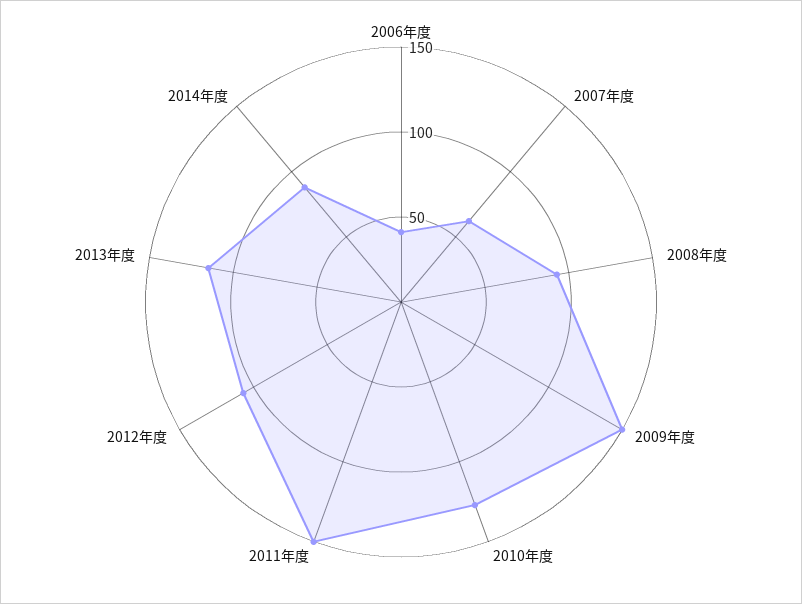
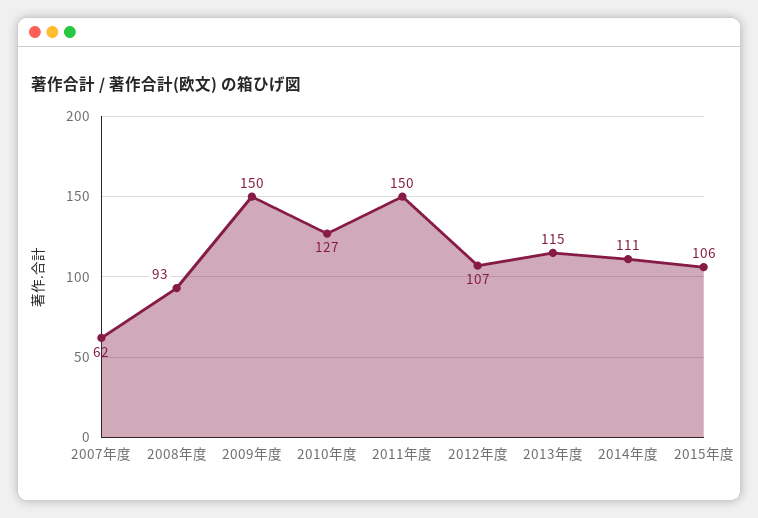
2006年度: 40 -> none
2014年度: 90 -> 111
2015年度: none -> 106

